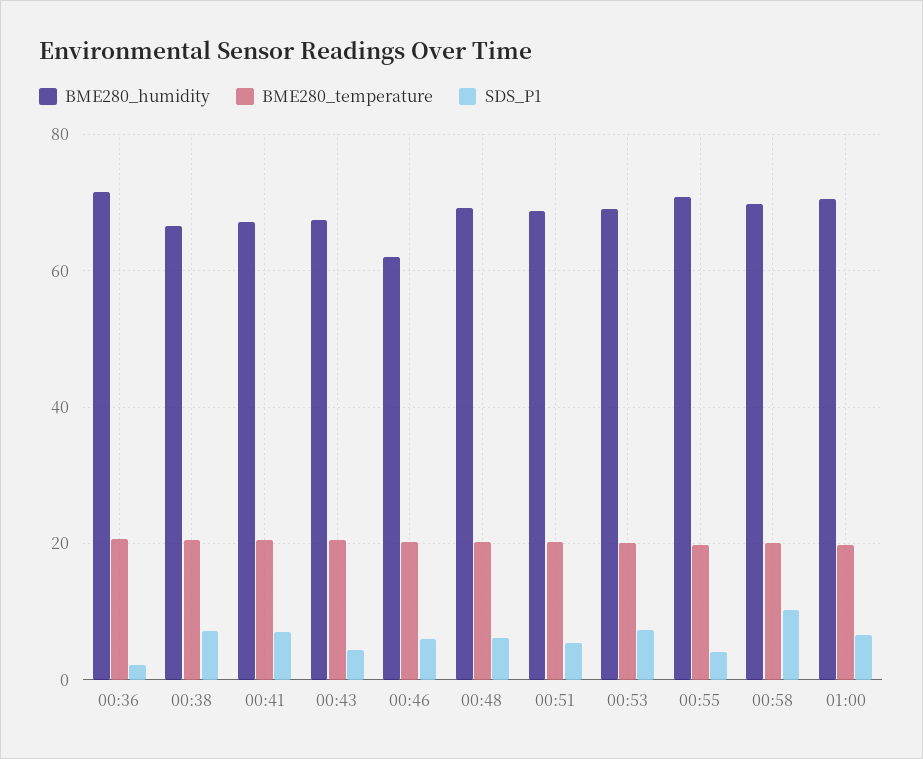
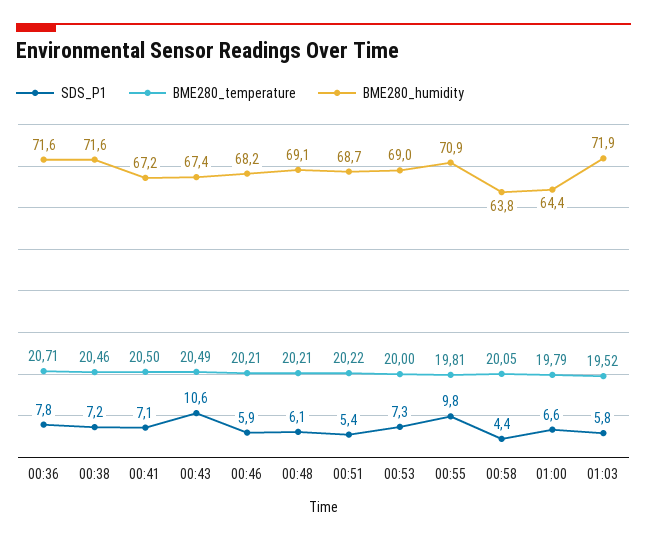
SDS_P1, 00:36: 2 -> 7.8
BME280_humidity, 00:38: 66 -> 71.6
SDS_P1, 00:43: 4 -> 10.6
BME280_humidity, 00:46: 62 -> 68.2
SDS_P1, 00:55: 4 -> 9.8
BME280_humidity, 00:58: 70 -> 63.8
SDS_P1, 00:58: 10 -> 4.4
BME280_humidity, 01:00: 70 -> 64.4
SDS_P1, 01:03: none -> 5.8
BME280_temperature, 01:03: none -> 19.52
BME280_humidity, 01:03: none -> 71.9

